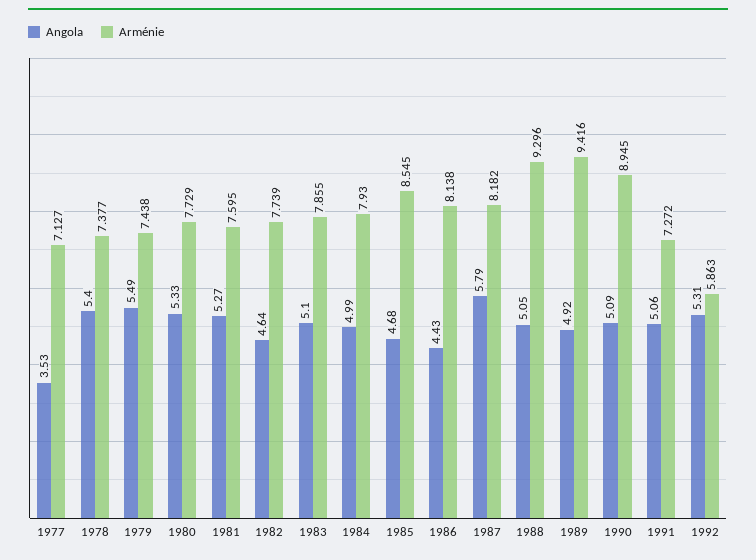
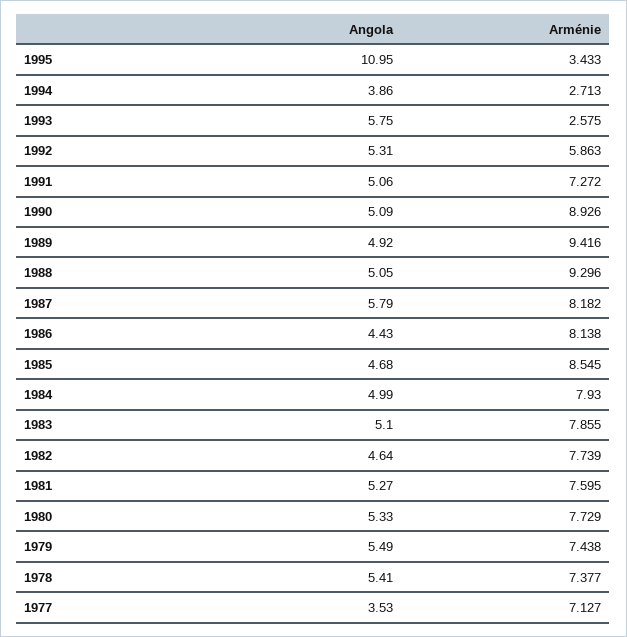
Angola, 1978: 5.4 -> 5.41
Arménie, 1990: 8.945 -> 8.926
Angola, 1995: none -> 10.95
Arménie, 1995: none -> 3.433
Angola, 1994: none -> 3.86
Arménie, 1994: none -> 2.713
Angola, 1993: none -> 5.75
Arménie, 1993: none -> 2.575

